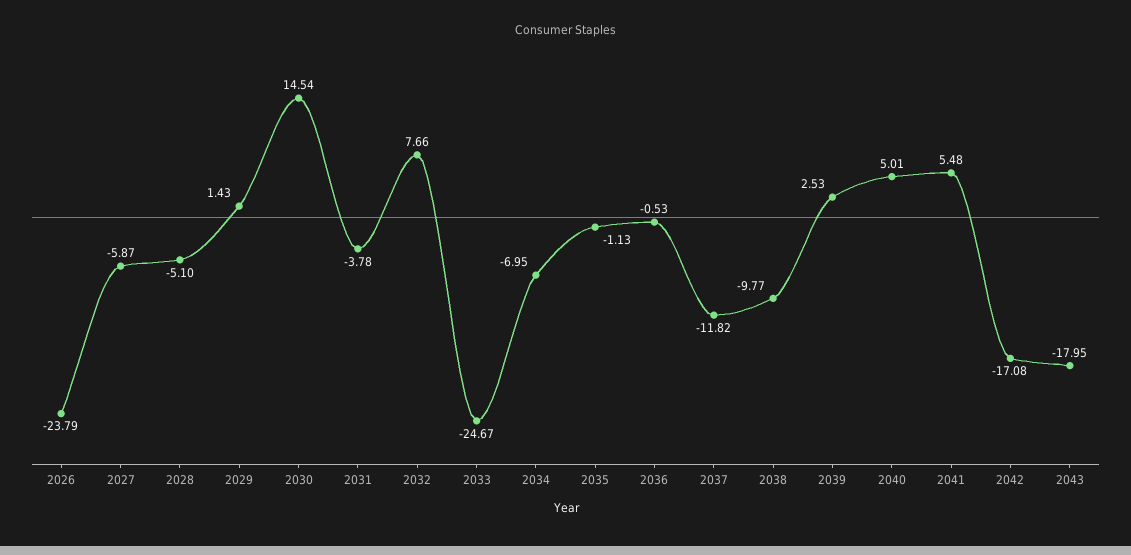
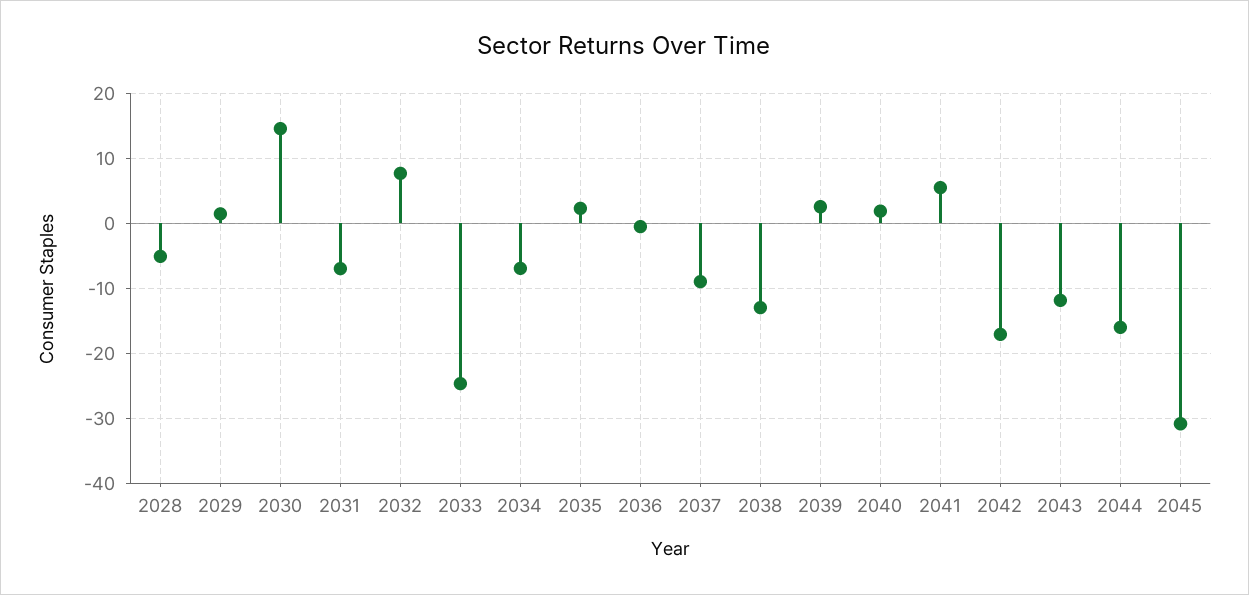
2026: -23.79 -> none
2027: -5.87 -> none
2031: -3.78 -> -7
2035: -1.13 -> 2
2037: -11.82 -> -9
2038: -9.77 -> -13
2040: 5.01 -> 2
2043: -17.95 -> -12
2044: none -> -16
2045: none -> -31

